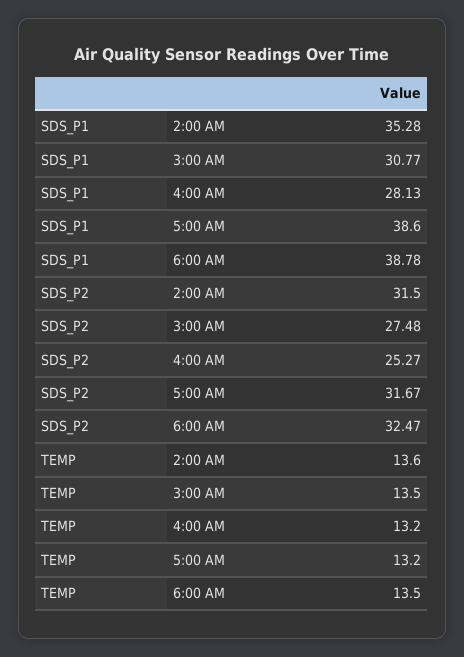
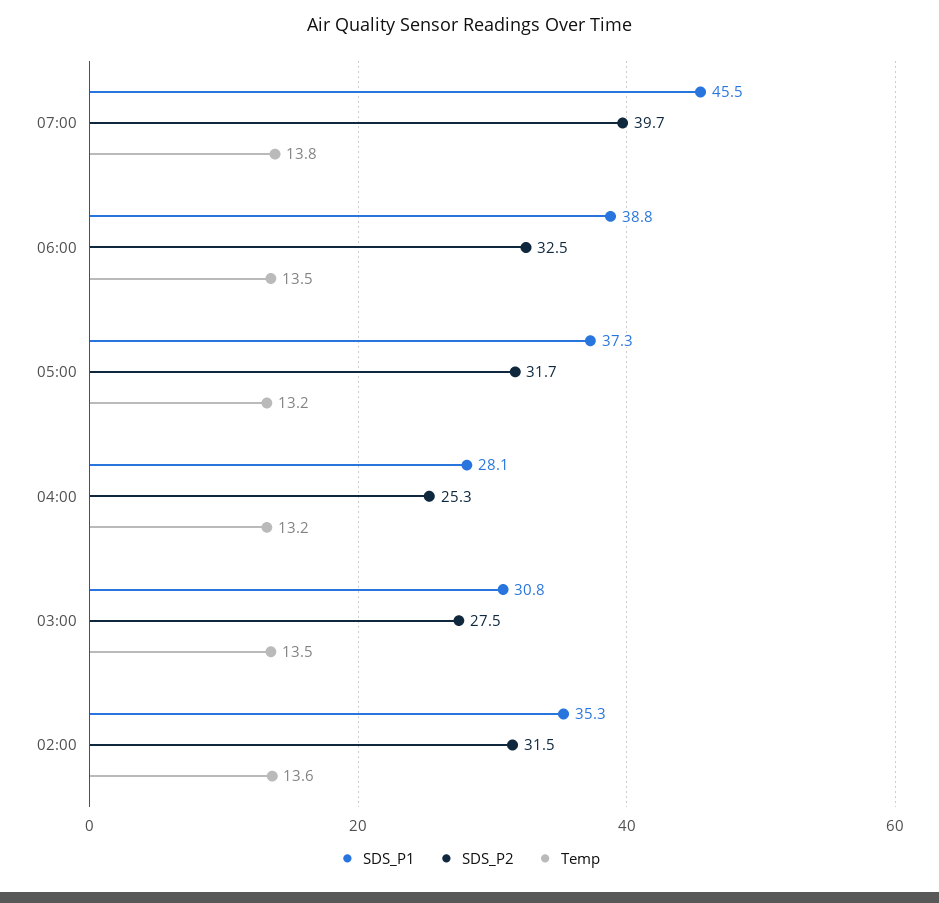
SDS_P1, 5:00 AM: 38.6 -> 37.3
SDS_P1, 07:00: none -> 45.5
SDS_P2, 07:00: none -> 39.7
TEMP, 07:00: none -> 13.8

